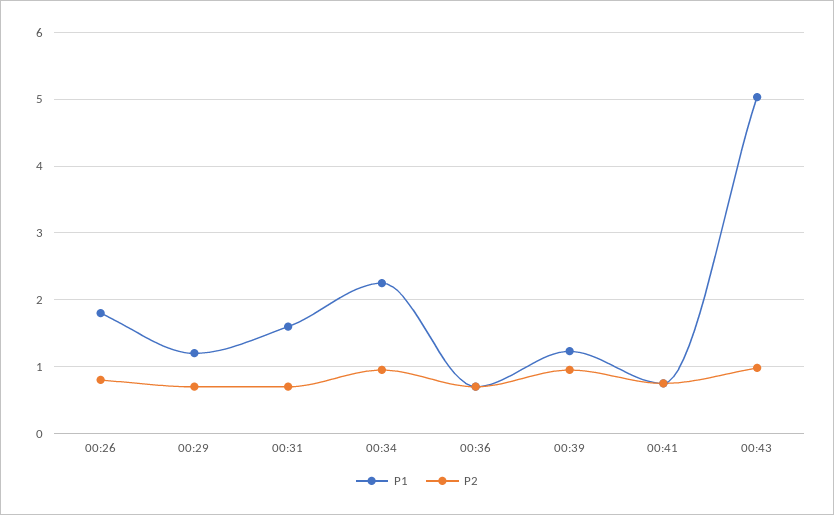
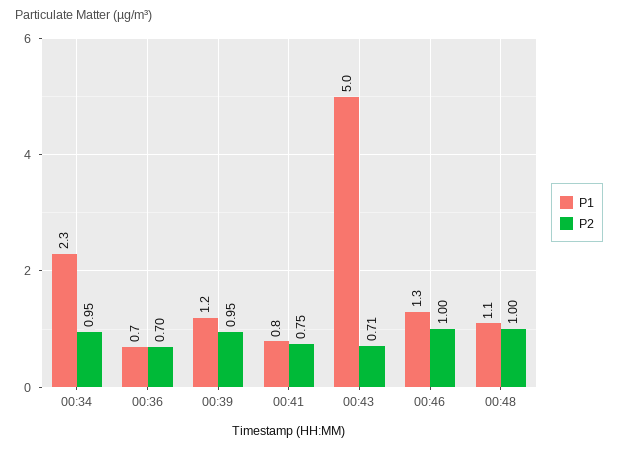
P1, 00:26: 1.8 -> none
P2, 00:26: 0.8 -> none
P1, 00:29: 1.2 -> none
P2, 00:29: 0.7 -> none
P1, 00:31: 1.6 -> none
P2, 00:31: 0.7 -> none
P2, 00:43: 1 -> 0.71
P1, 00:46: none -> 1.3
P2, 00:46: none -> 1
P1, 00:48: none -> 1.1
P2, 00:48: none -> 1

